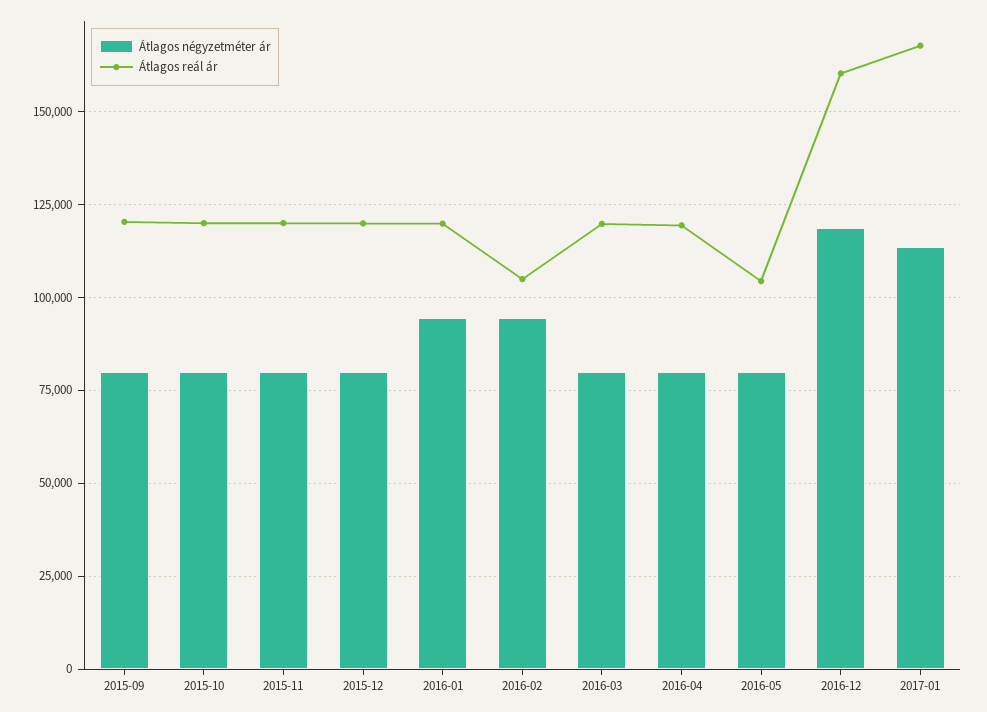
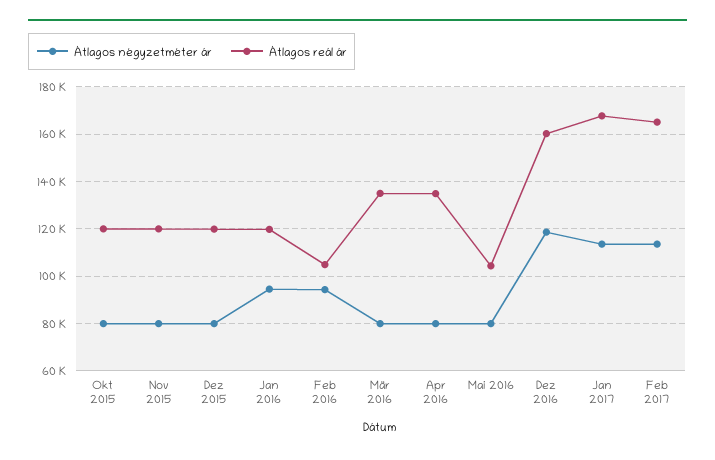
Átlagos négyzetméter ár, 2015-09: 80000 -> none
Átlagos reál ár, 2015-09: 120000 -> none
Átlagos reál ár, 2016-03: 120000 -> 135000
Átlagos reál ár, 2016-04: 120000 -> 135000
Átlagos négyzetméter ár, Feb 2017: none -> 115000
Átlagos reál ár, Feb 2017: none -> 165000

